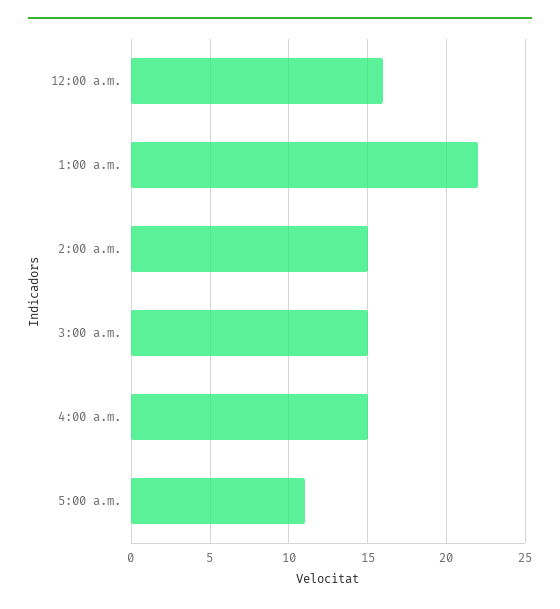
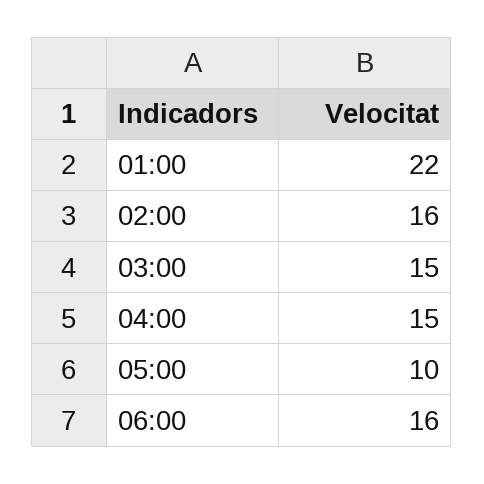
12:00 a.m.: 16 -> none
2:00 a.m.: 15 -> 16
5:00 a.m.: 11 -> 10
06:00: none -> 16

